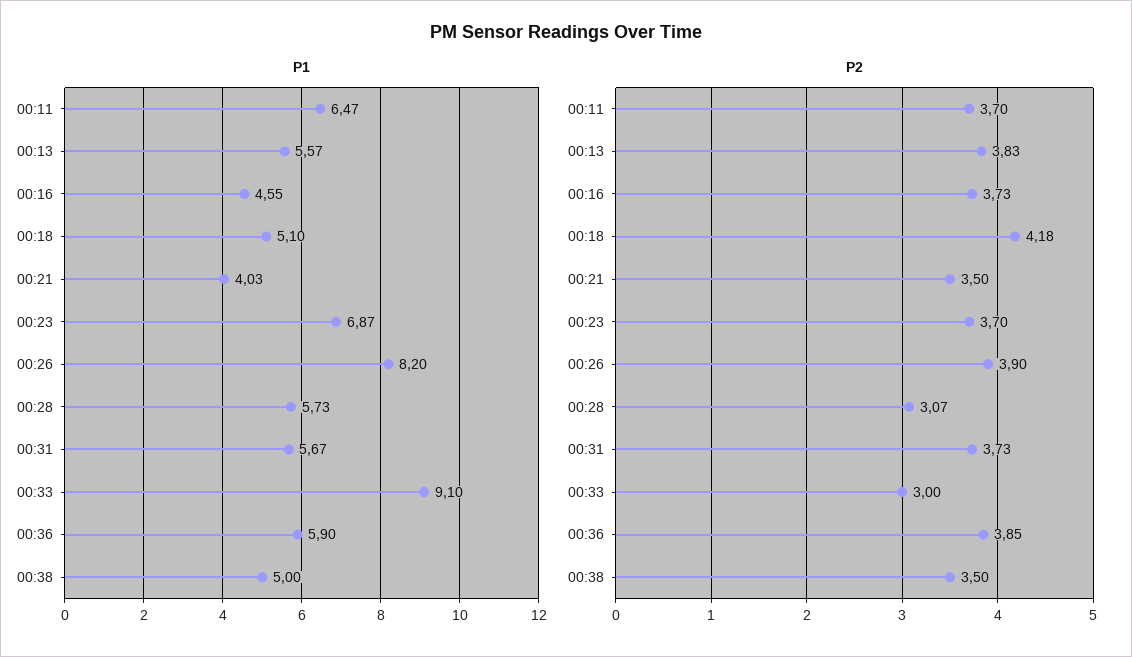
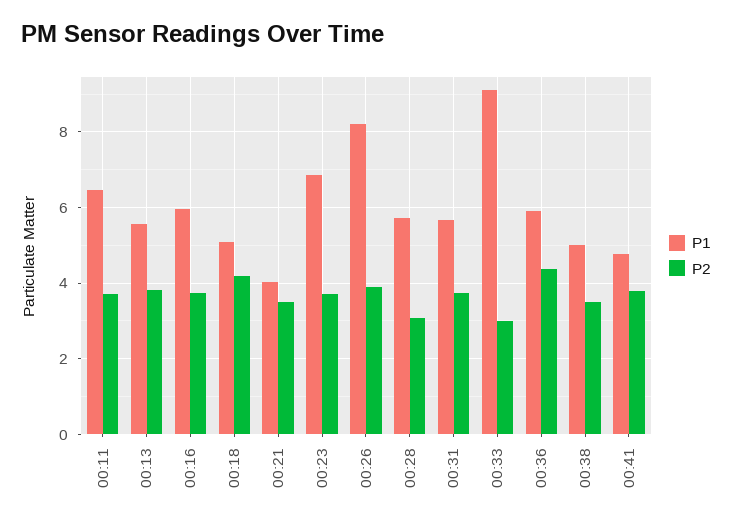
P1, 00:16: 4.55 -> 6
P2, 00:36: 3.85 -> 4.4
P1, 00:41: none -> 4.8
P2, 00:41: none -> 3.8

